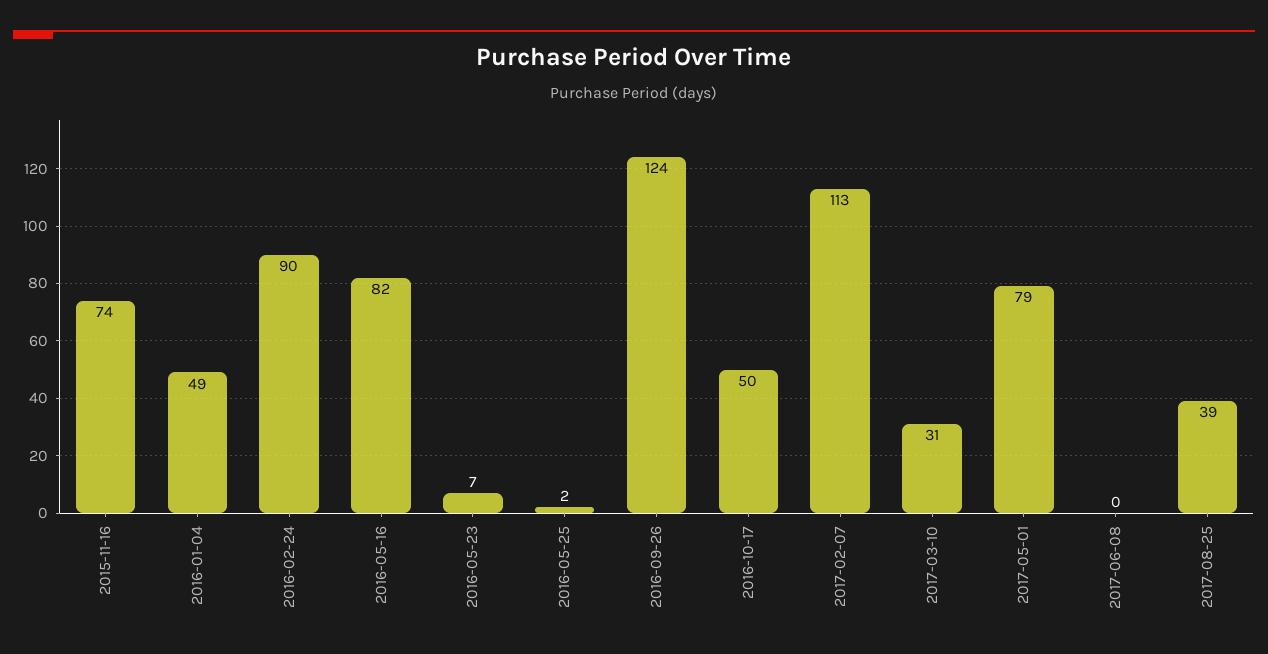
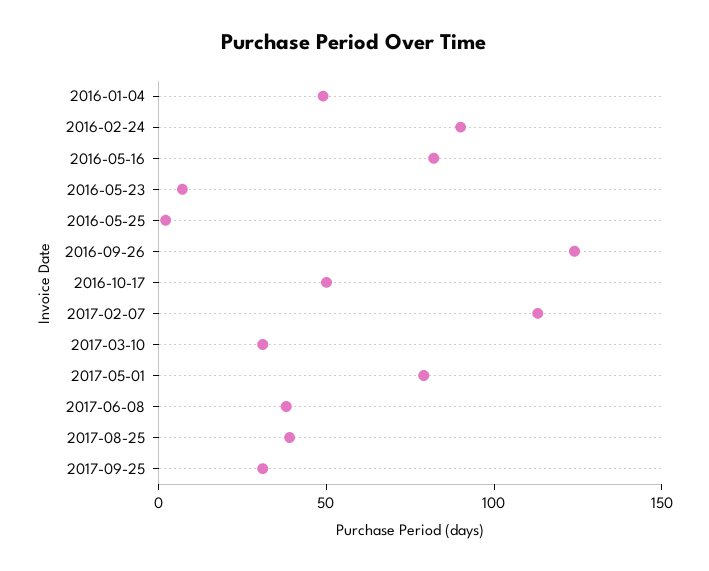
2015-11-16: 74 -> none
2017-06-08: 0 -> 40
2017-09-25: none -> 30

